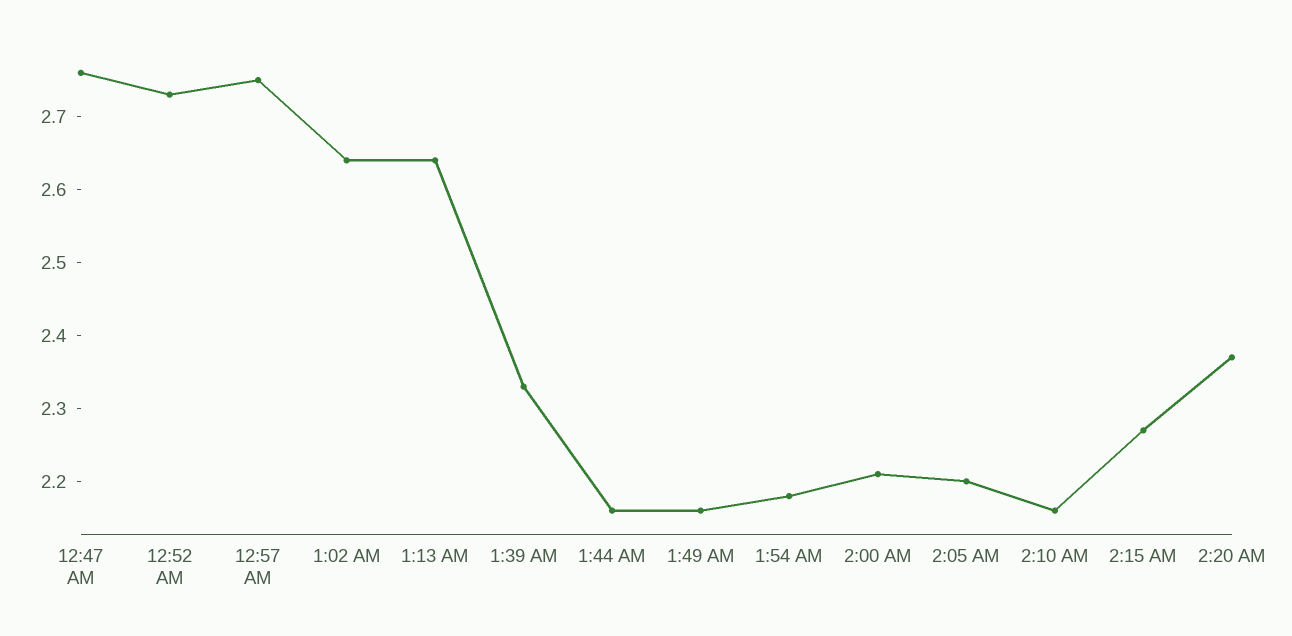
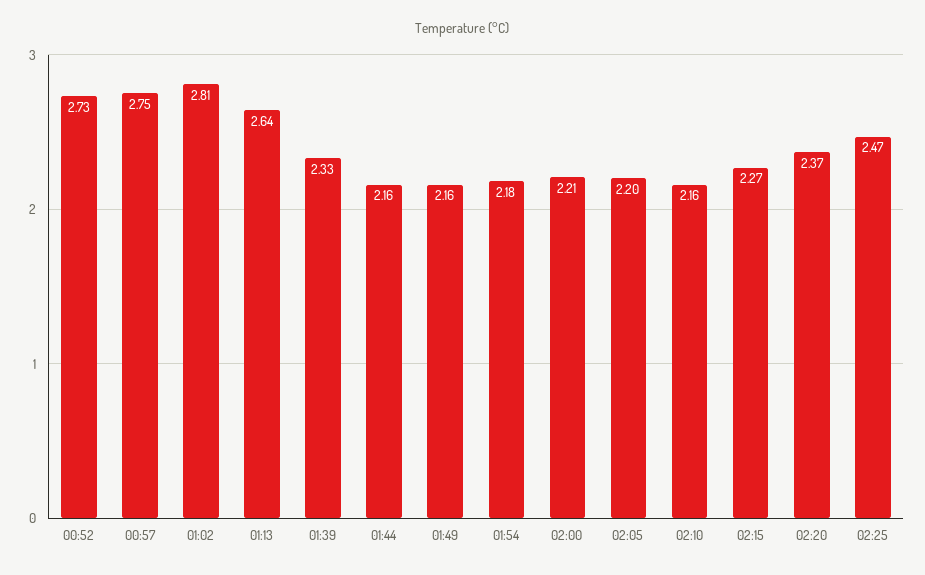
12:47 AM: 2.75 -> none
1:02 AM: 2.65 -> 2.81
02:25: none -> 2.47

